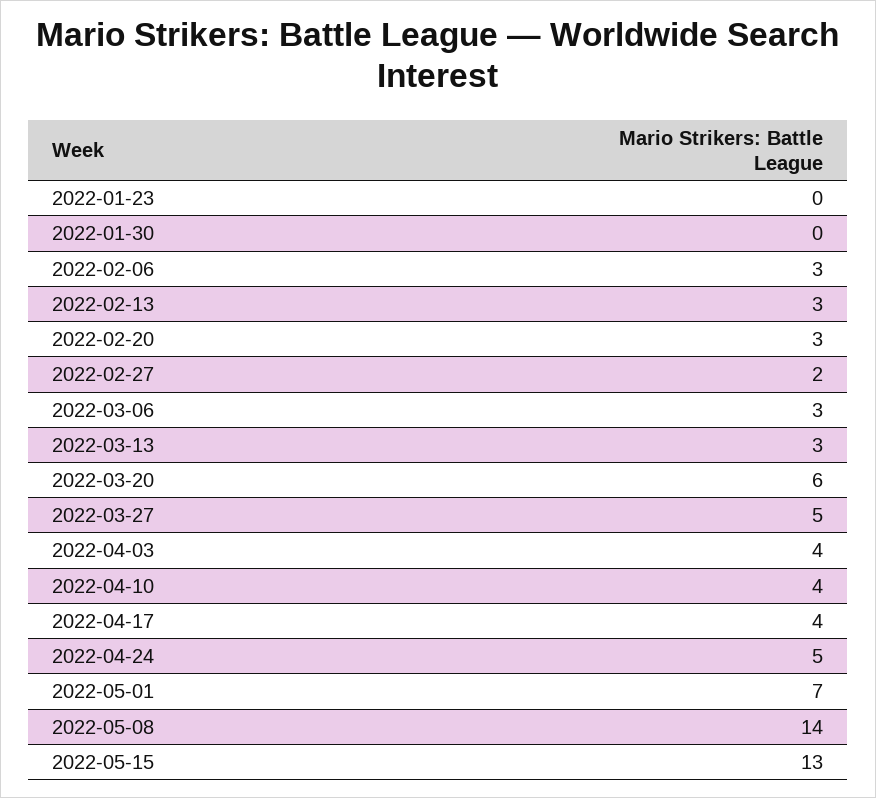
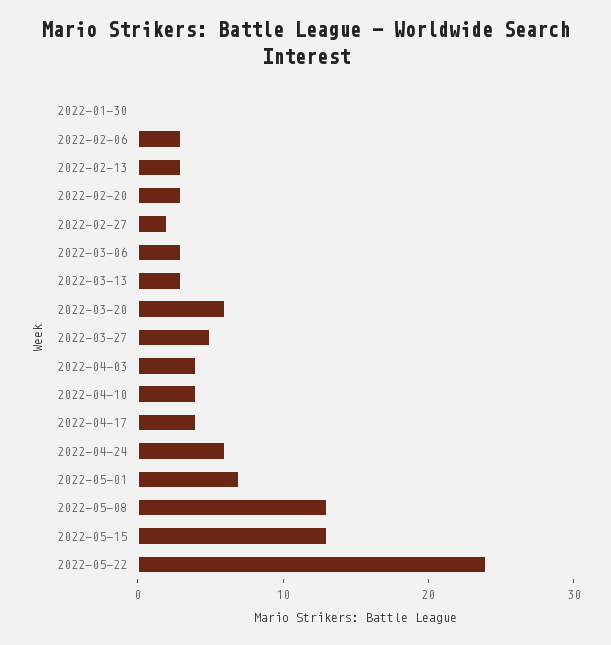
2022-01-23: 0 -> none
2022-04-24: 5 -> 6
2022-05-08: 14 -> 13
2022-05-22: none -> 24

